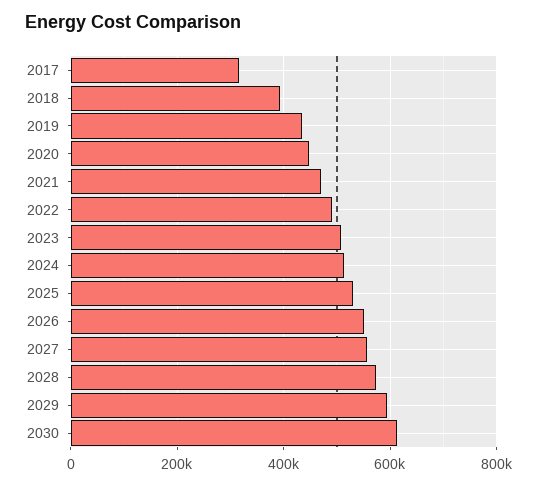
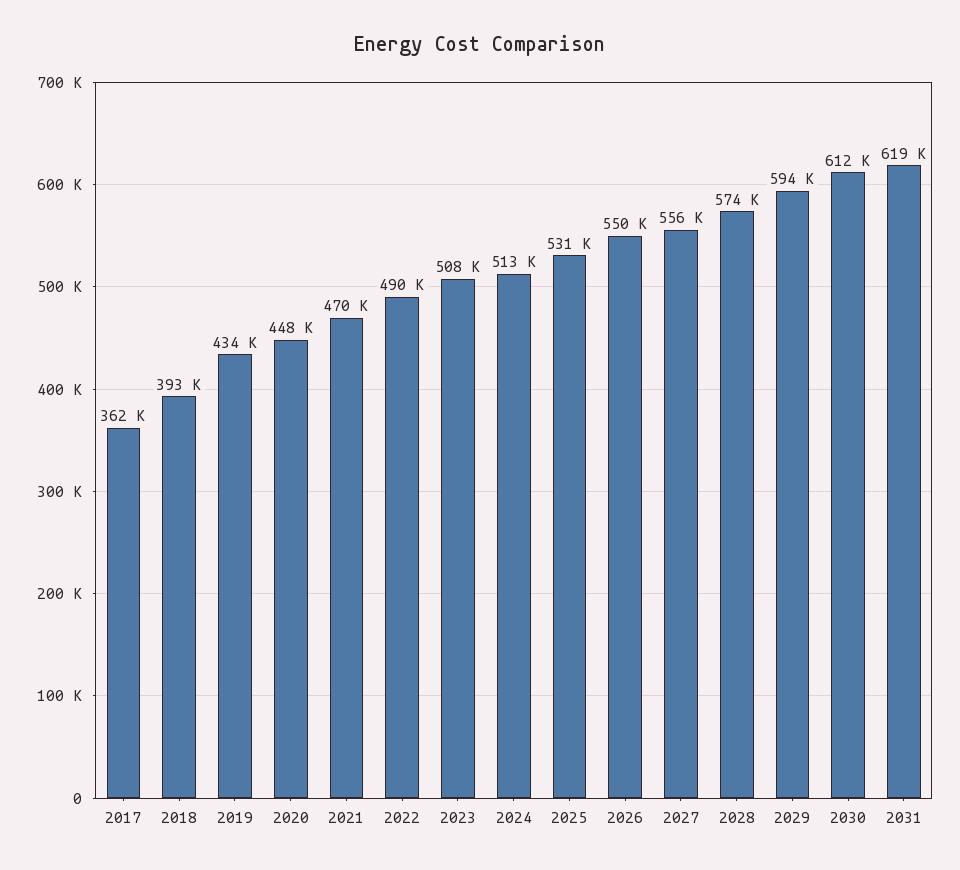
2017: 320000 -> 362000
2031: none -> 619000

